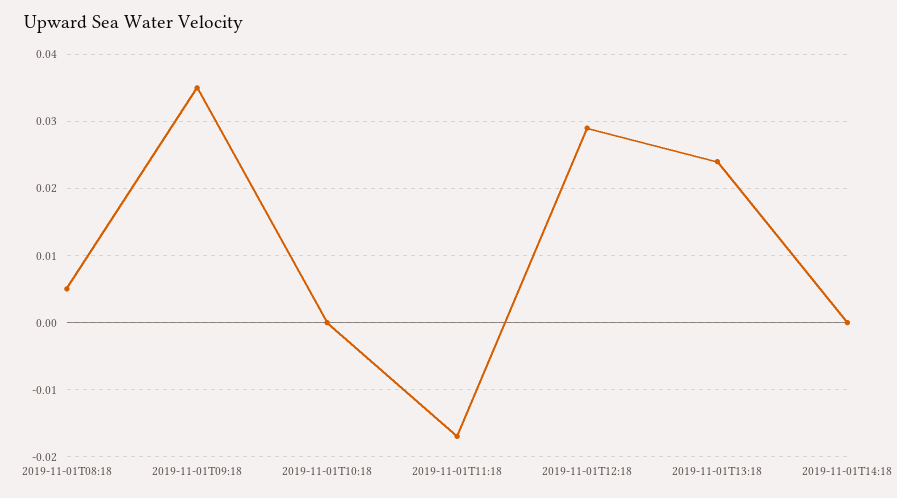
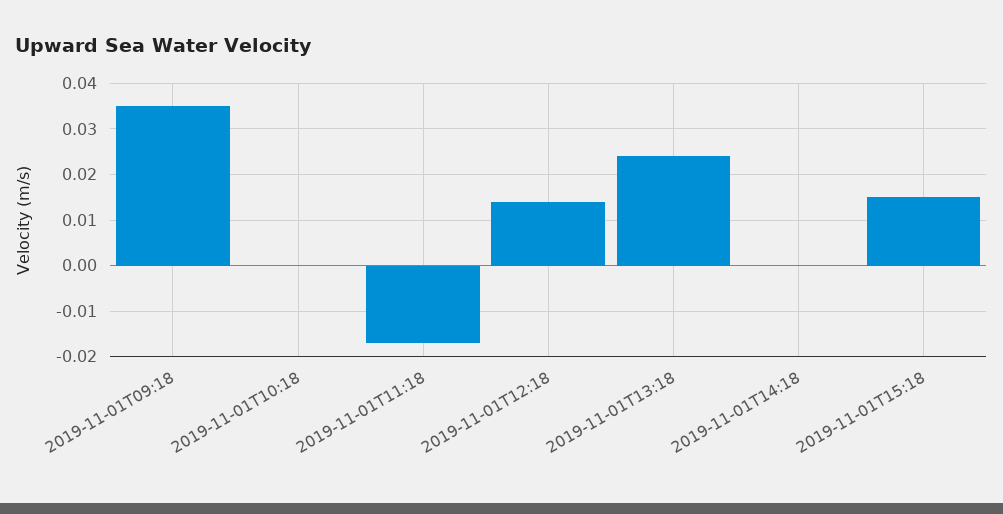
2019-11-01T08:18: 0.005 -> none
2019-11-01T12:18: 0.029 -> 0.015
2019-11-01T15:18: none -> 0.015

